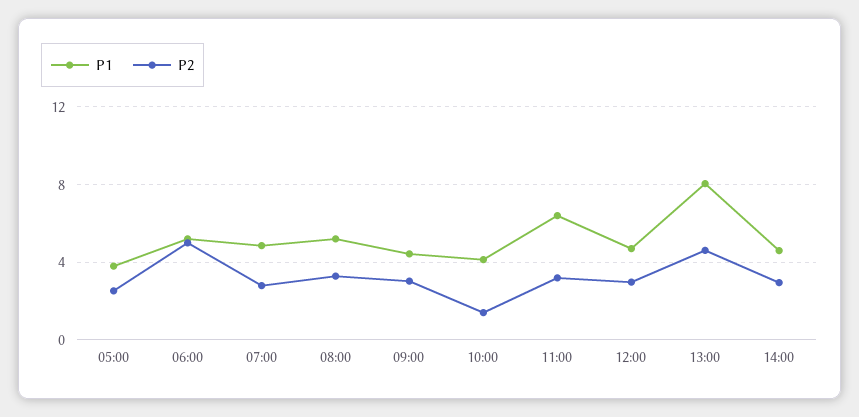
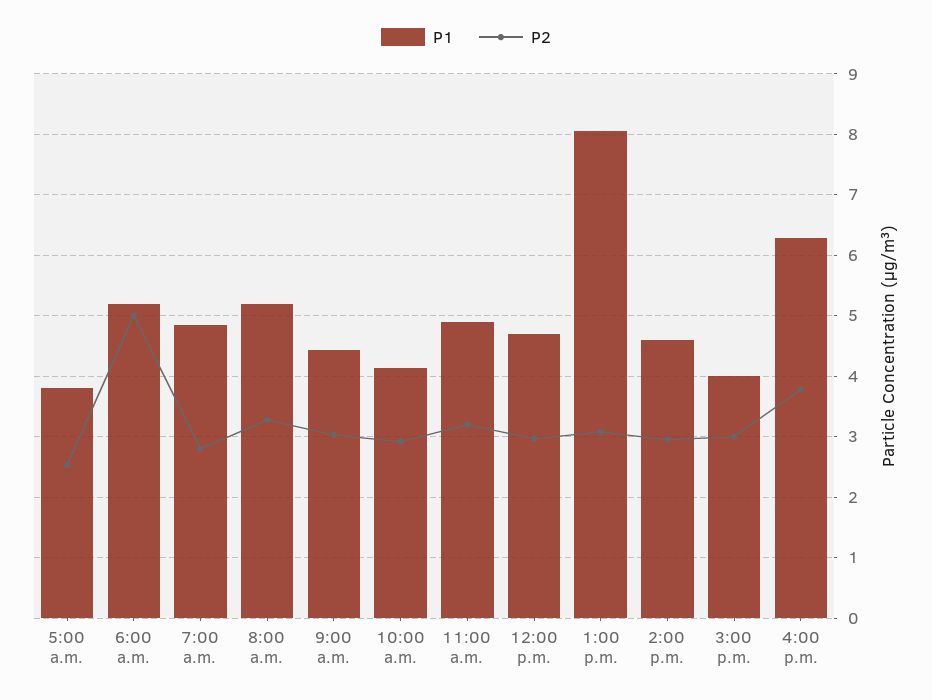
P2, 10:00: 1.5 -> 2.9
P1, 11:00: 6.5 -> 4.9
P2, 13:00: 4.5 -> 3.1
P1, 3:00 p.m.: none -> 4
P2, 3:00 p.m.: none -> 3
P1, 4:00 p.m.: none -> 6.3
P2, 4:00 p.m.: none -> 3.8

